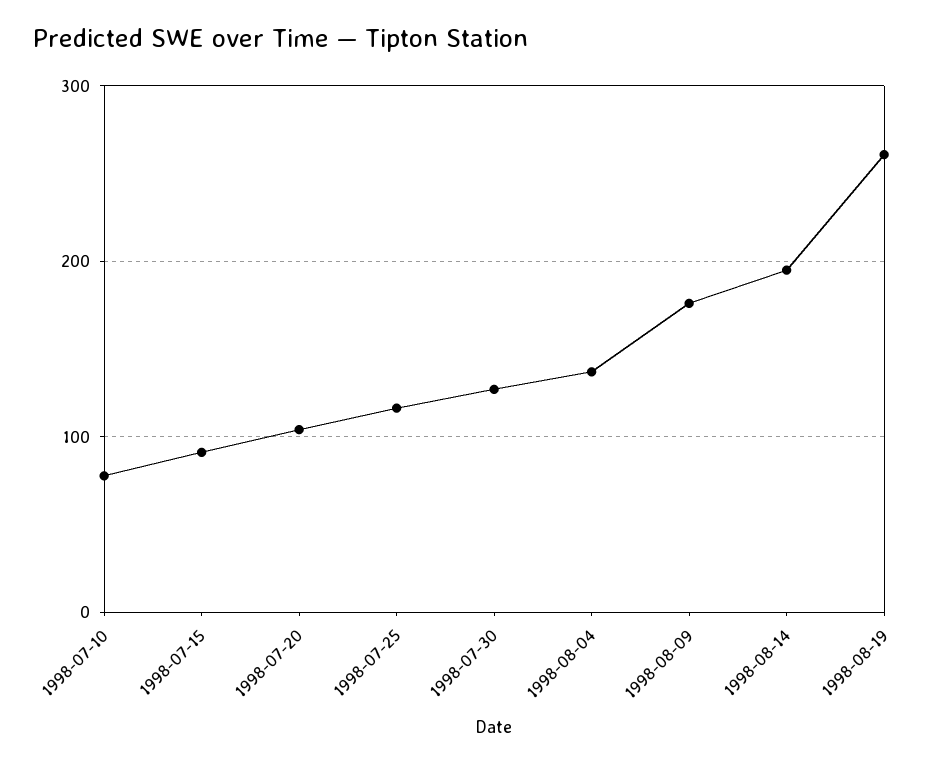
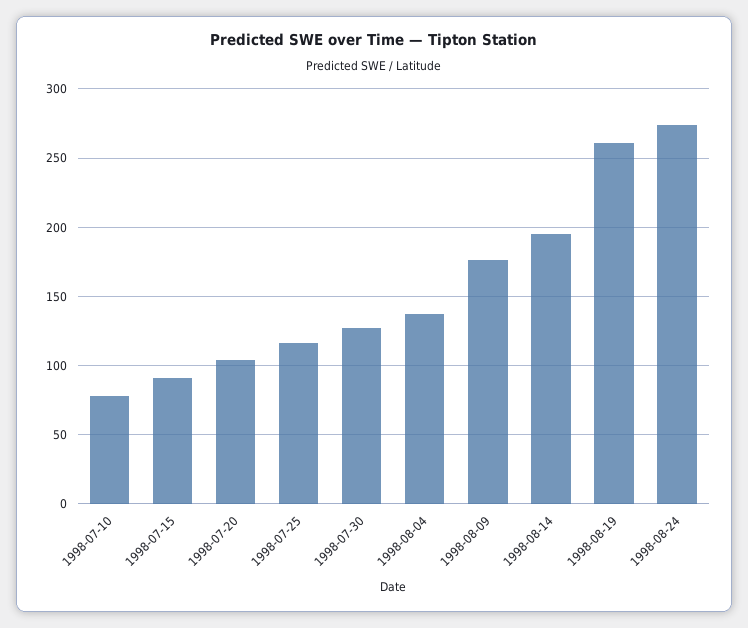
1998-08-24: none -> 275

